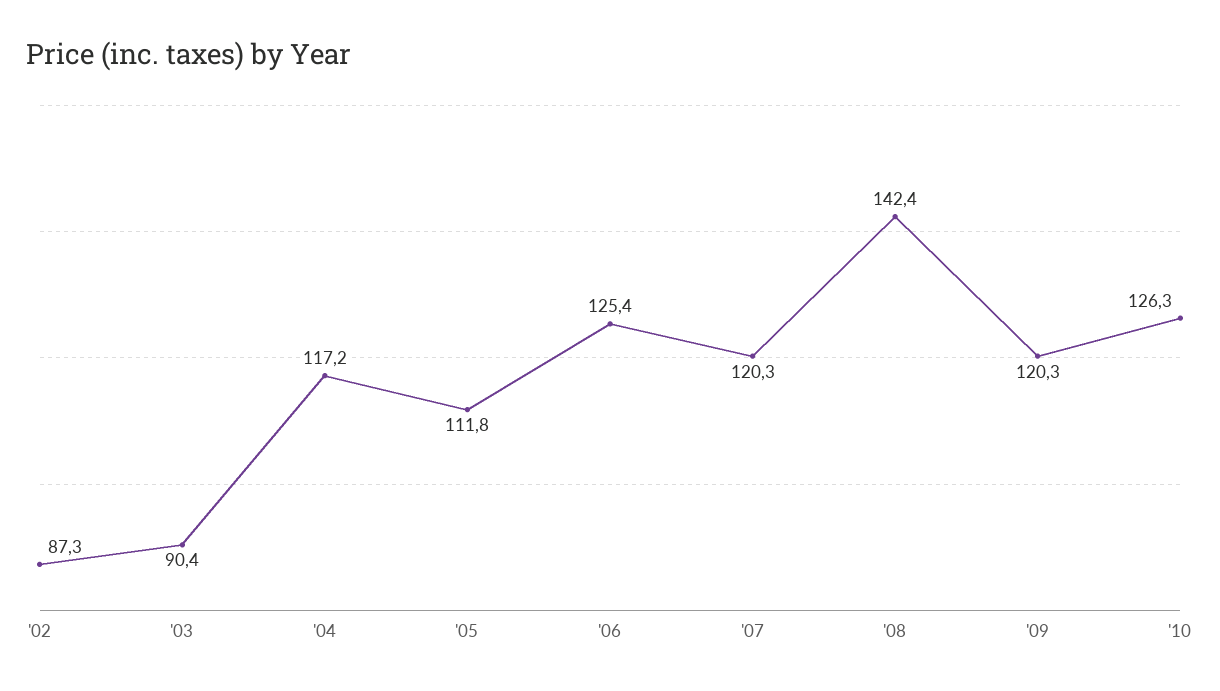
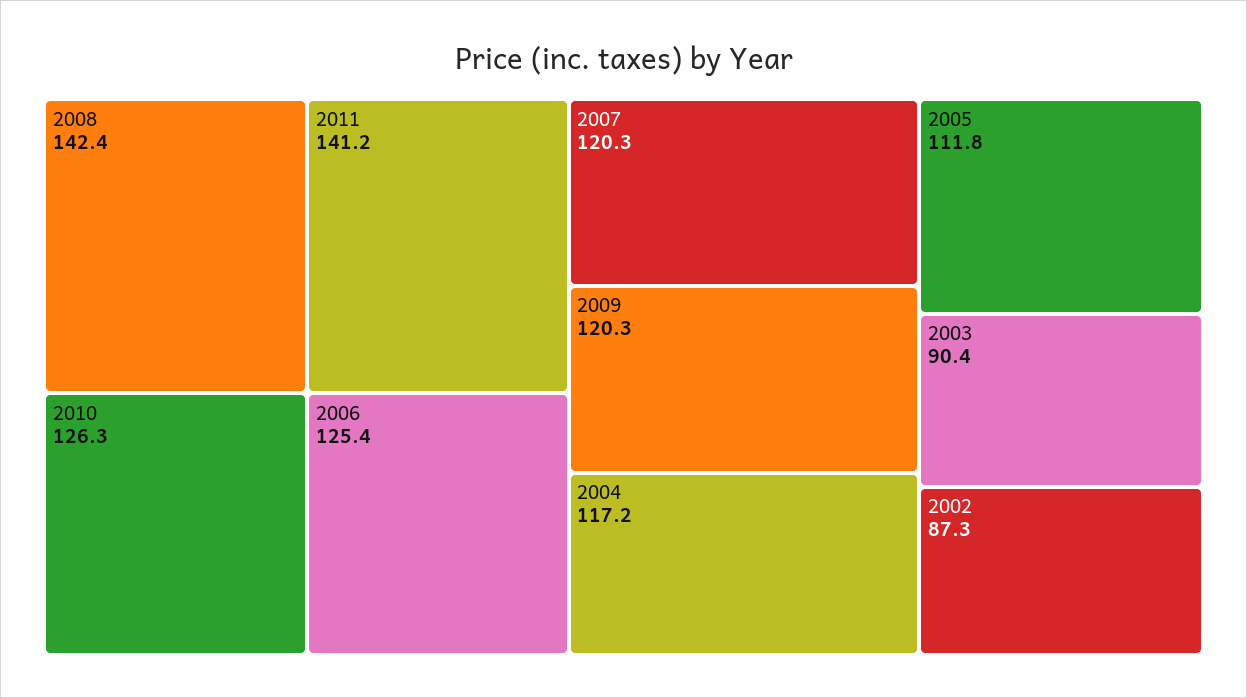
2011: none -> 141.2

